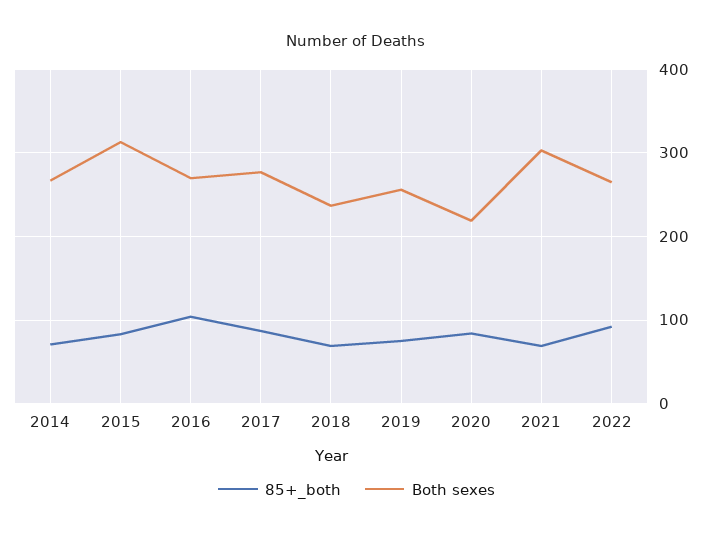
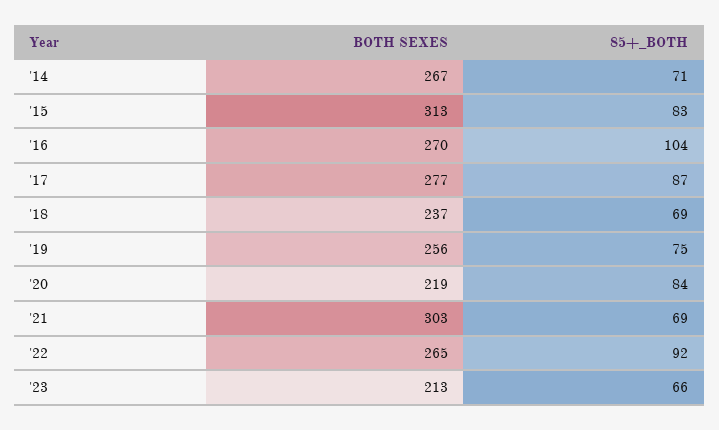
Both sexes, '23: none -> 213
85+_both, '23: none -> 66

